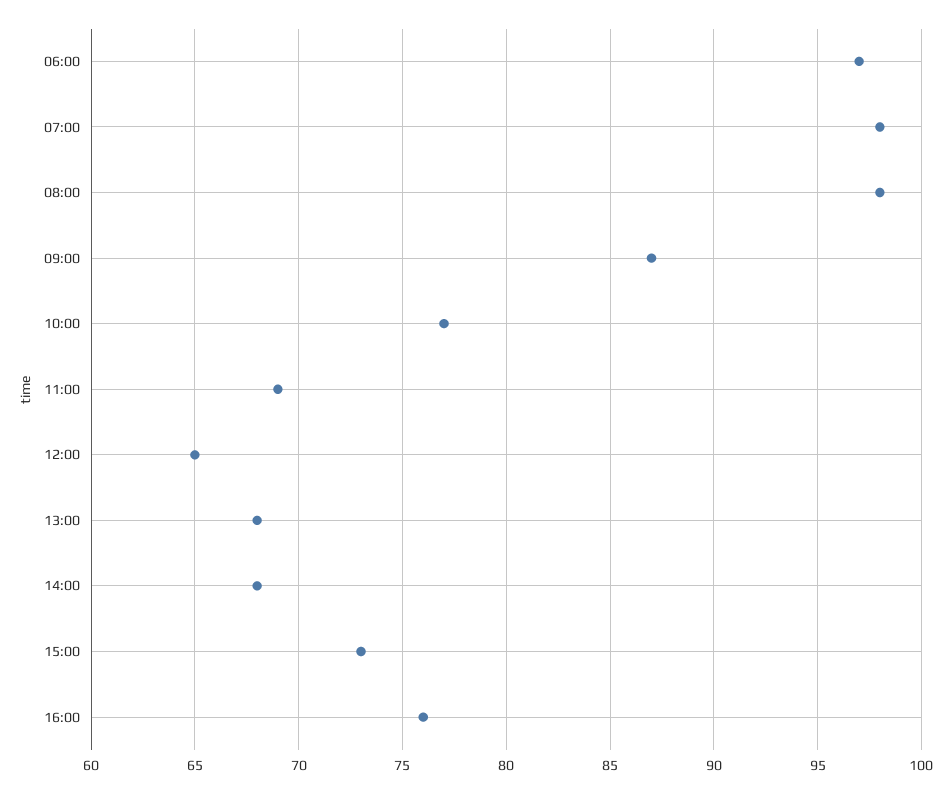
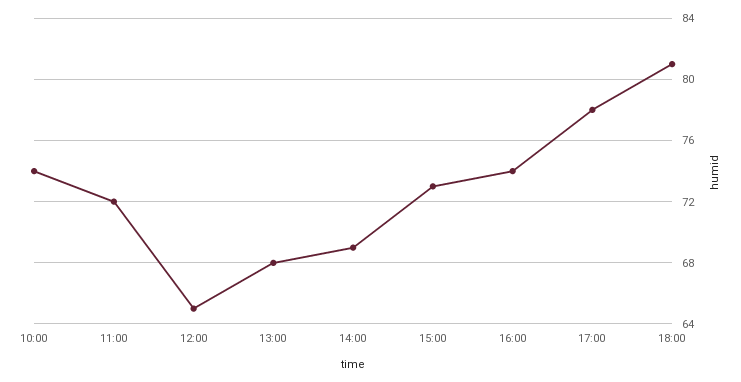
06:00: 97 -> none
07:00: 98 -> none
08:00: 98 -> none
09:00: 87 -> none
10:00: 77 -> 74
11:00: 69 -> 72
14:00: 68 -> 69
16:00: 76 -> 74
17:00: none -> 78
18:00: none -> 81

